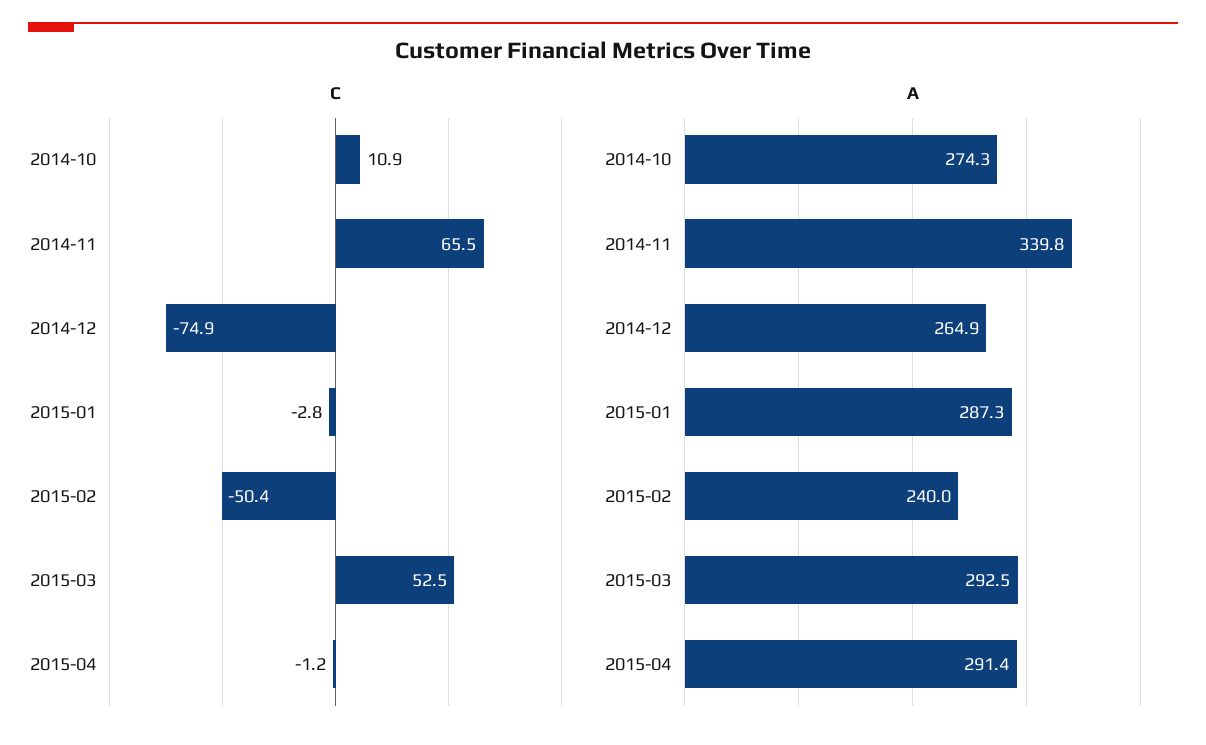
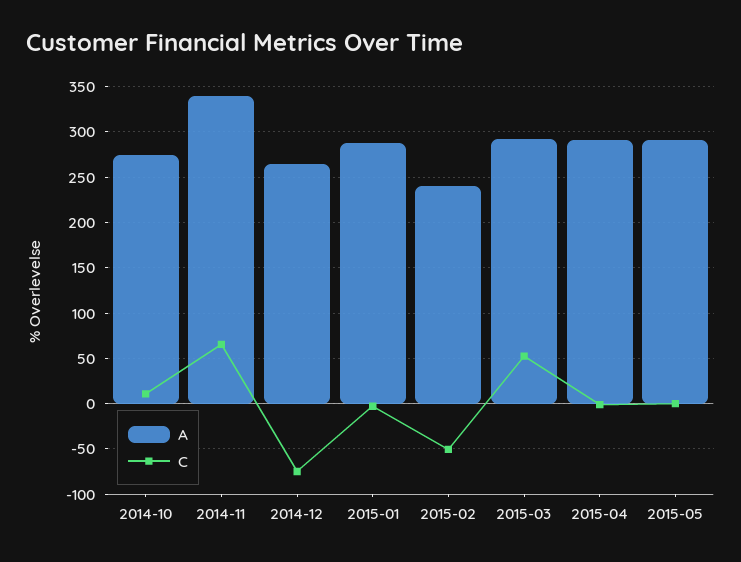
A, 2015-05: none -> 290
C, 2015-05: none -> 0

